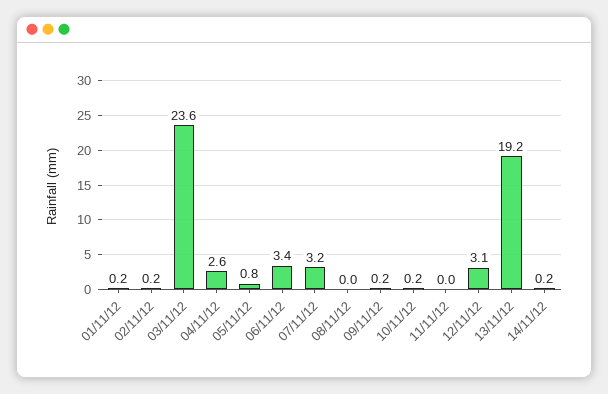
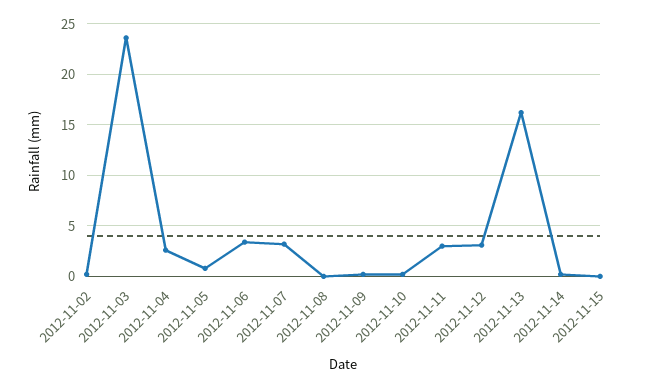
01/11/12: 0.2 -> none
11/11/12: 0 -> 3
13/11/12: 19.2 -> 16
2012-11-15: none -> 0

